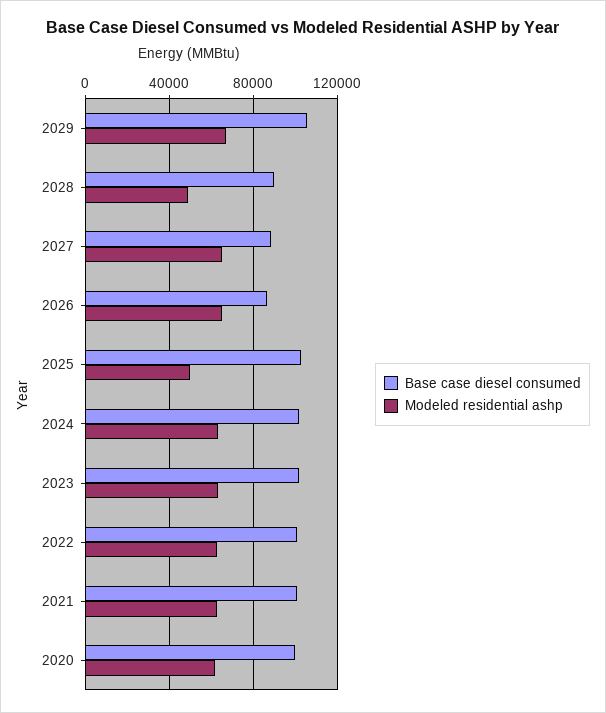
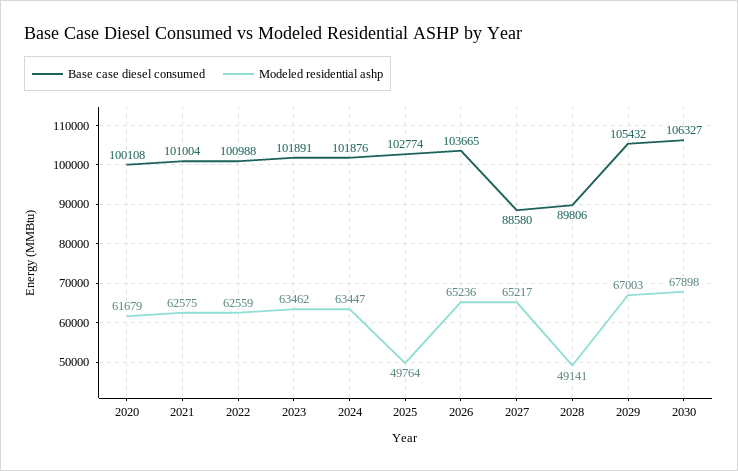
Base case diesel consumed, 2026: 85000 -> 103665
Base case diesel consumed, 2030: none -> 106327
Modeled residential ashp, 2030: none -> 67898

